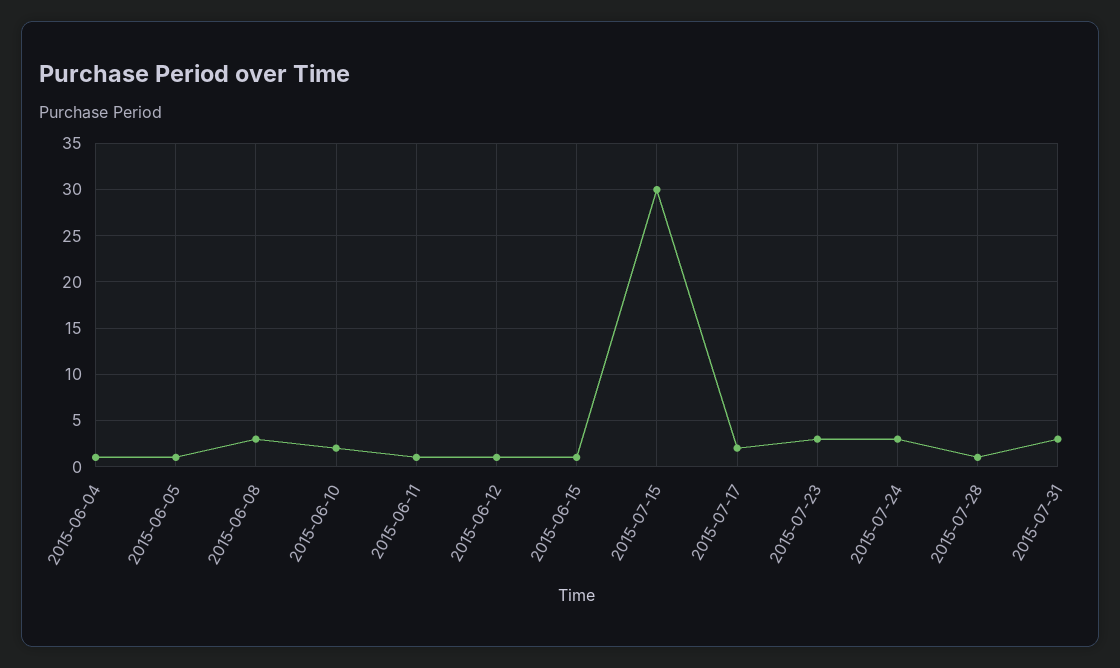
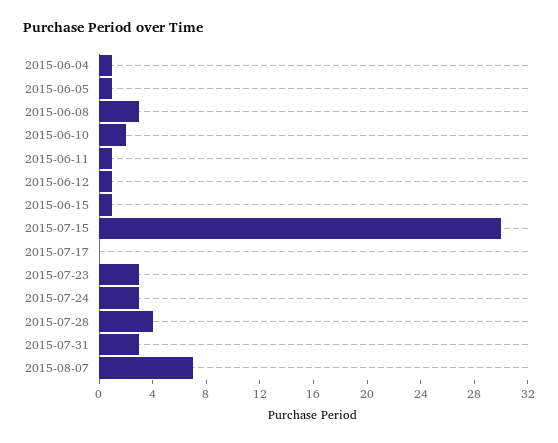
2015-07-17: 2 -> 0
2015-07-28: 1 -> 4
2015-08-07: none -> 7

